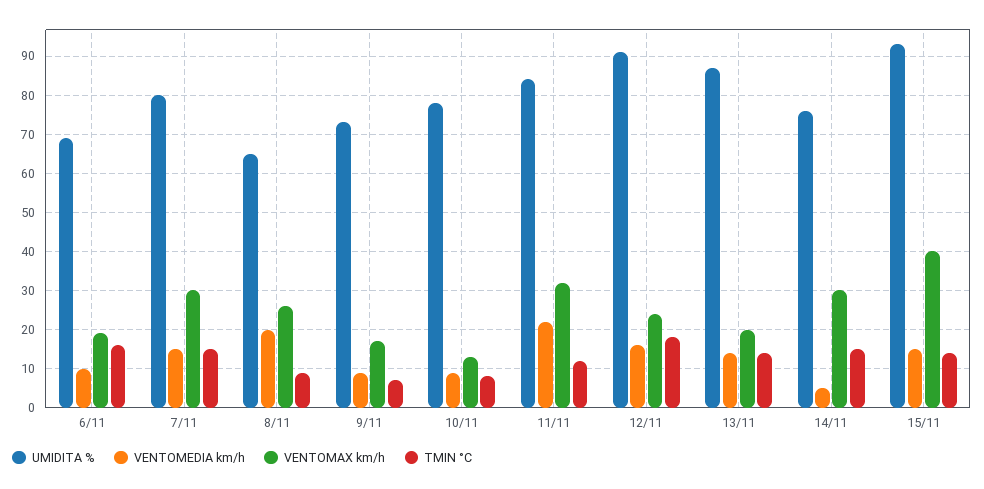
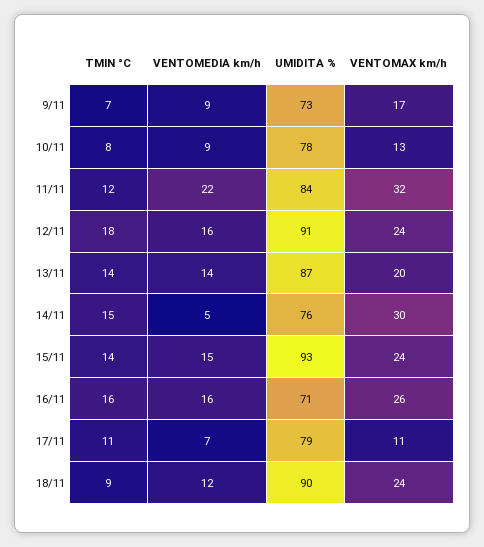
UMIDITA %, 6/11: 70 -> none
VENTOMEDIA km/h, 6/11: 10 -> none
VENTOMAX km/h, 6/11: 20 -> none
TMIN °C, 6/11: 15 -> none
UMIDITA %, 7/11: 80 -> none
VENTOMEDIA km/h, 7/11: 15 -> none
VENTOMAX km/h, 7/11: 30 -> none
TMIN °C, 7/11: 15 -> none
UMIDITA %, 8/11: 65 -> none
VENTOMEDIA km/h, 8/11: 20 -> none
VENTOMAX km/h, 8/11: 25 -> none
TMIN °C, 8/11: 10 -> none
VENTOMAX km/h, 15/11: 40 -> 24
TMIN °C, 16/11: none -> 16
VENTOMEDIA km/h, 16/11: none -> 16
UMIDITA %, 16/11: none -> 71
VENTOMAX km/h, 16/11: none -> 26
TMIN °C, 17/11: none -> 11
VENTOMEDIA km/h, 17/11: none -> 7
UMIDITA %, 17/11: none -> 79
VENTOMAX km/h, 17/11: none -> 11
TMIN °C, 18/11: none -> 9
VENTOMEDIA km/h, 18/11: none -> 12
UMIDITA %, 18/11: none -> 90
VENTOMAX km/h, 18/11: none -> 24

